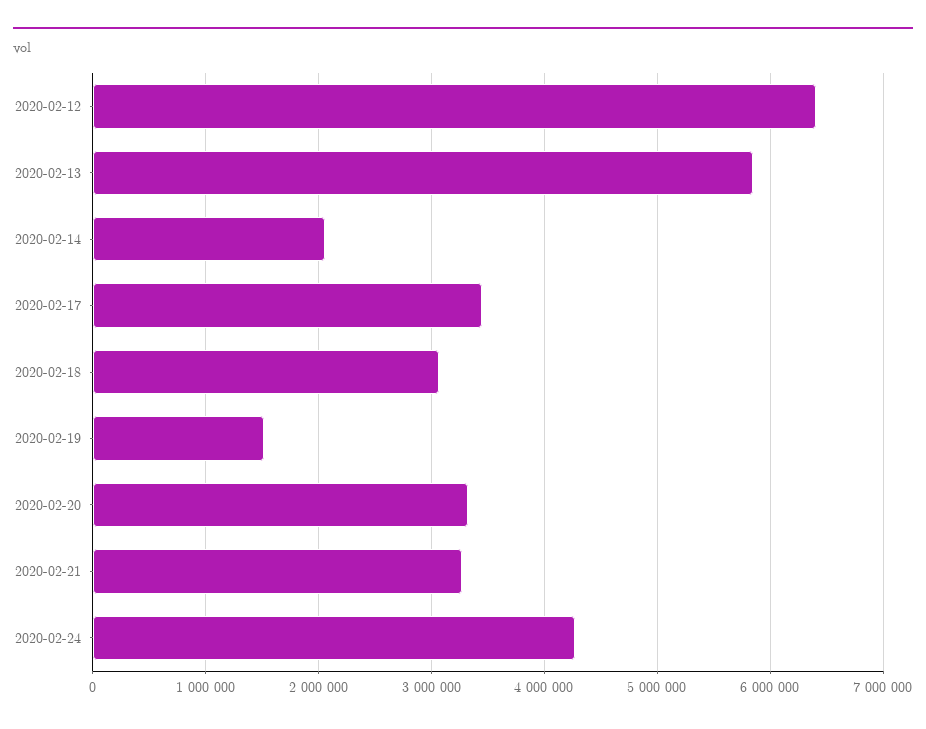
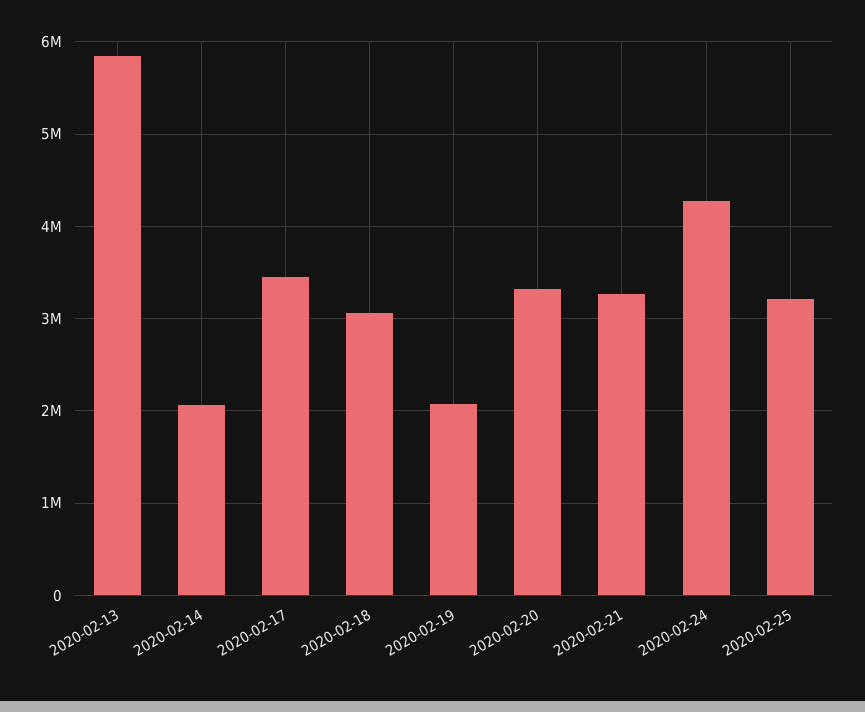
2020-02-12: 6400000 -> none
2020-02-19: 1500000 -> 2100000
2020-02-25: none -> 3200000

